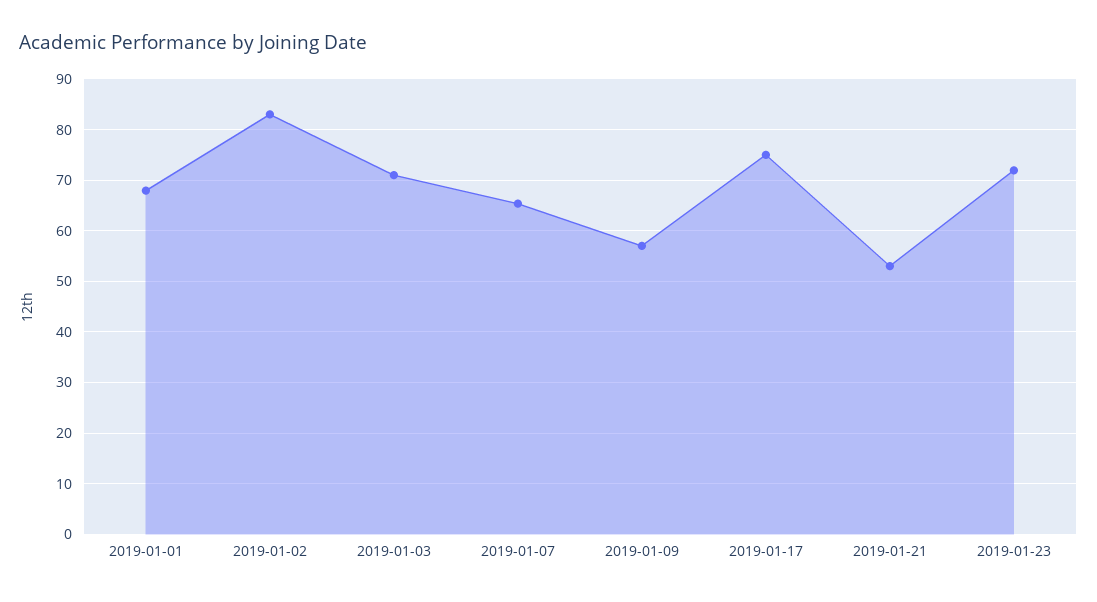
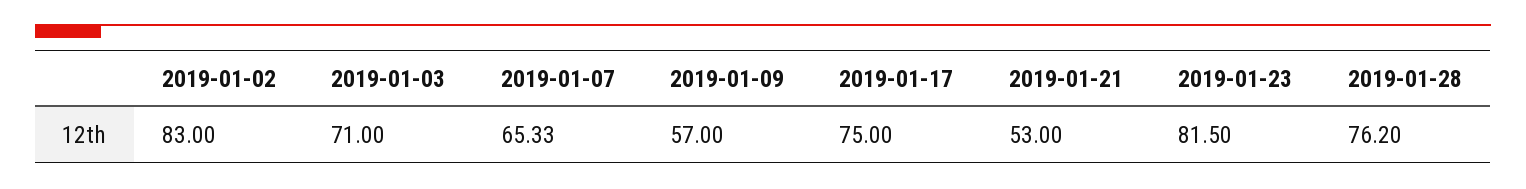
2019-01-01: 68 -> none
2019-01-23: 72 -> 81.5
2019-01-28: none -> 76.2

